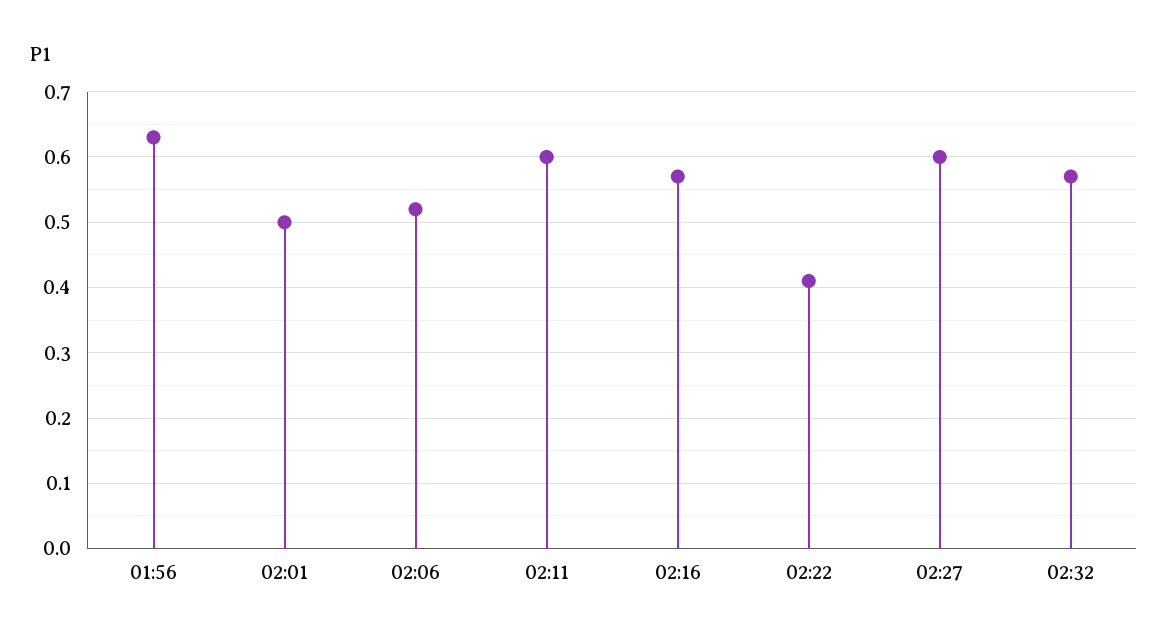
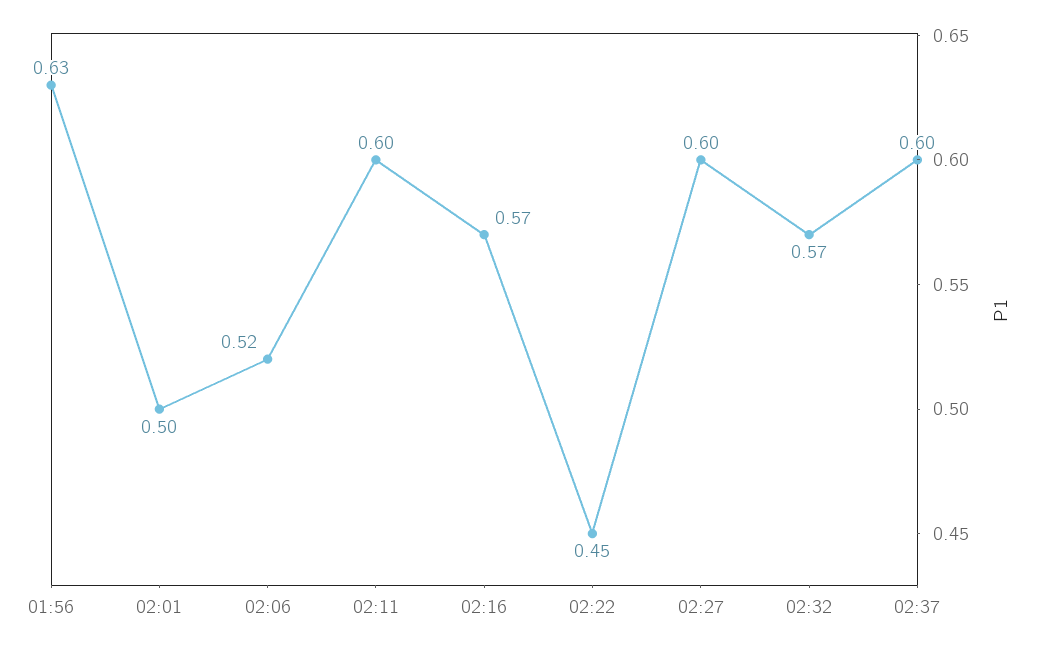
02:22: 0.41 -> 0.45
02:37: none -> 0.6

